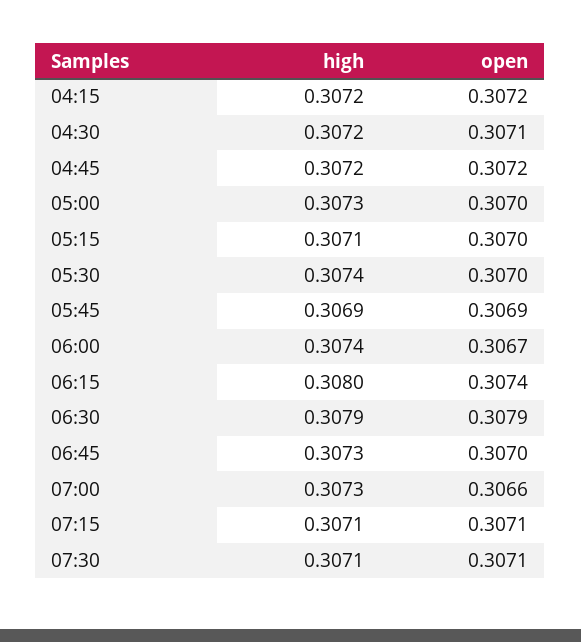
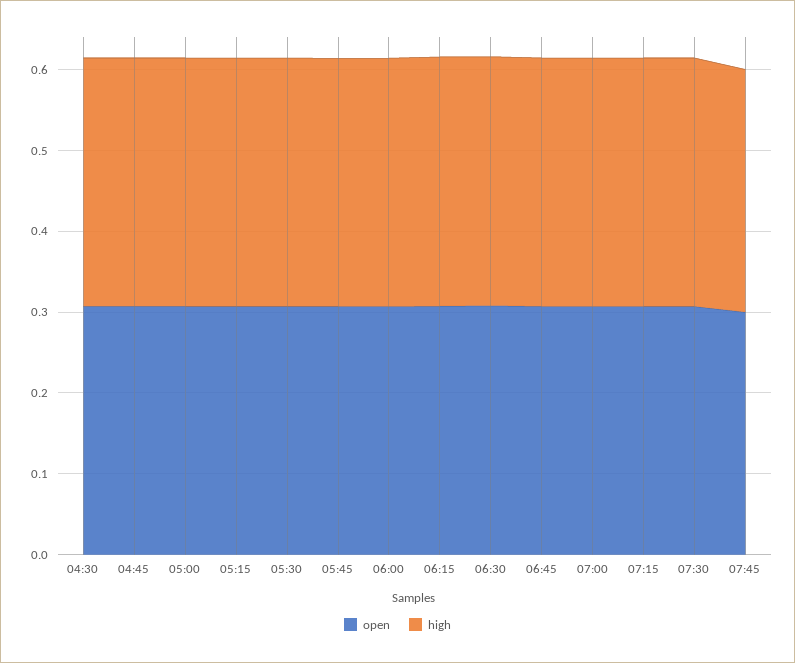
high, 04:15: 0.3072 -> none
open, 04:15: 0.3072 -> none
open, 07:45: none -> 0.3
high, 07:45: none -> 0.3

